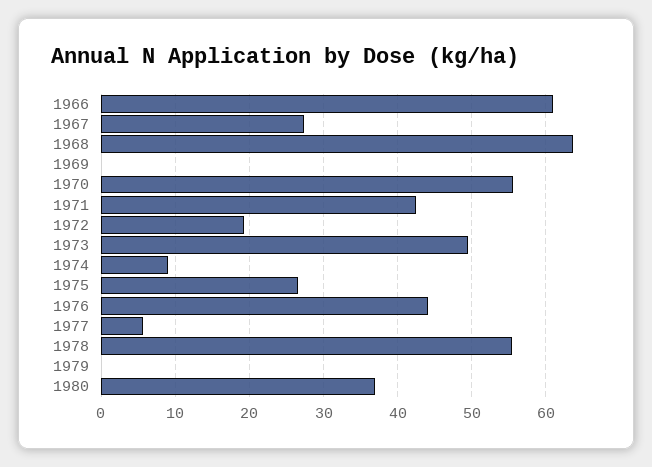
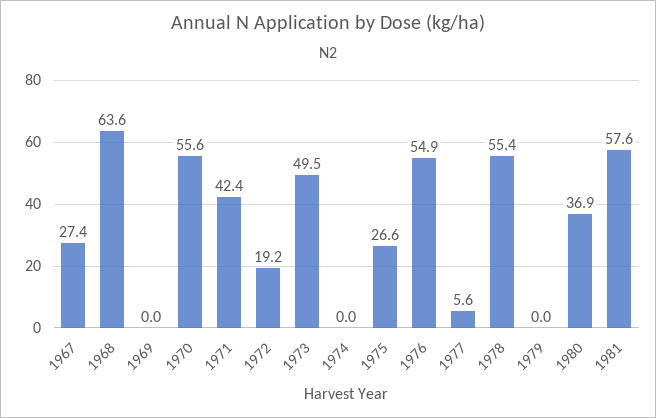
1966: 61 -> none
1974: 9 -> 0
1976: 44 -> 54.9
1981: none -> 57.6

